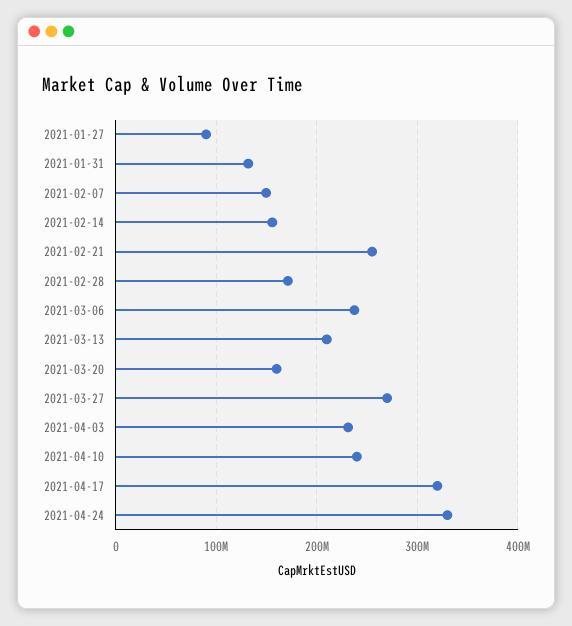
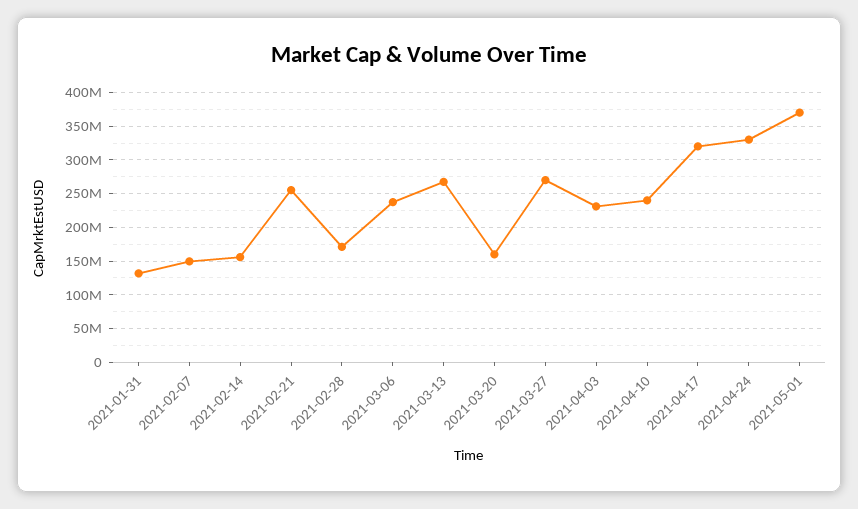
2021-01-27: 90000000 -> none
2021-03-13: 210000000 -> 270000000
2021-05-01: none -> 370000000

